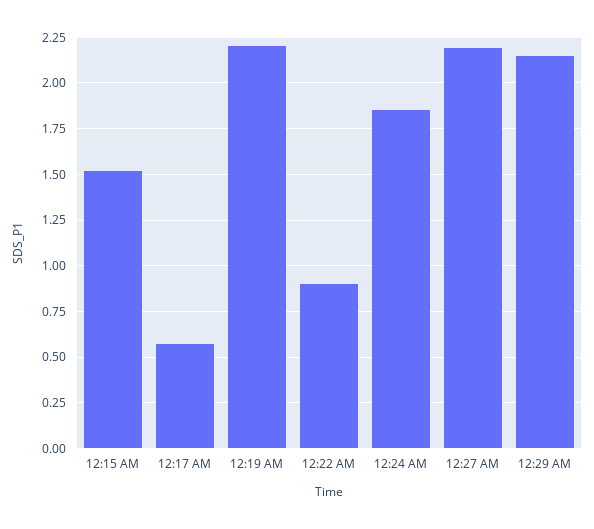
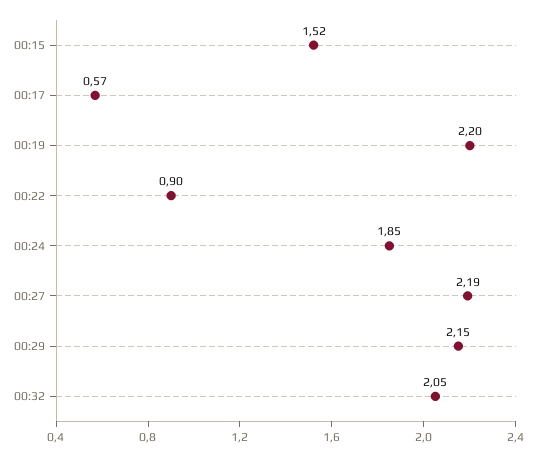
00:32: none -> 2.05

